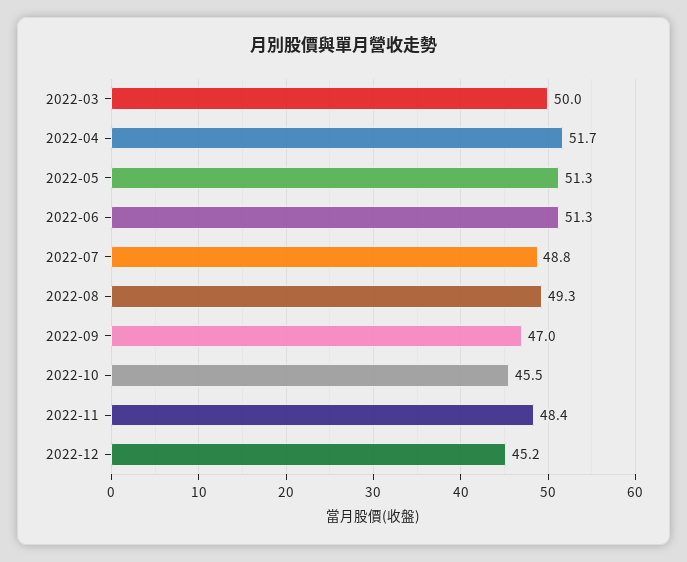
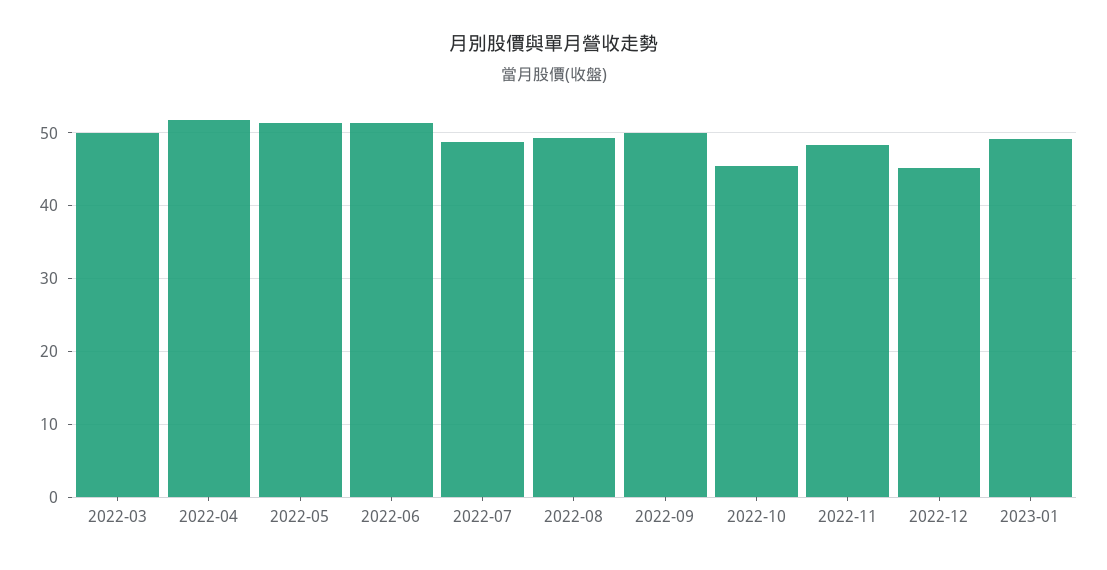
2022-09: 47 -> 50
2023-01: none -> 49

